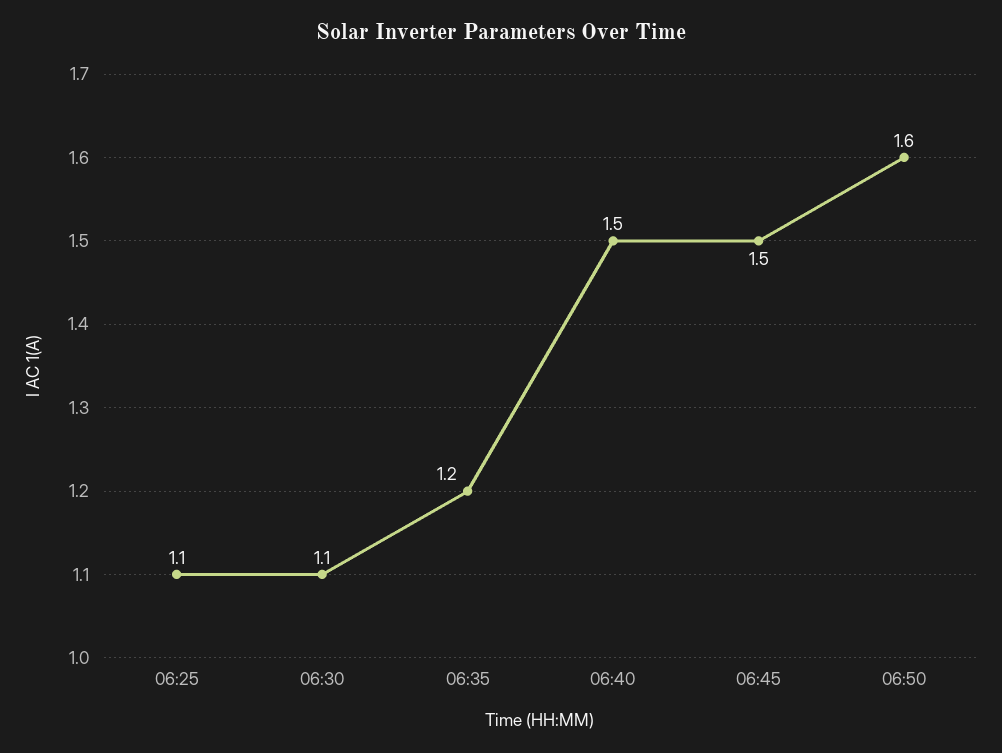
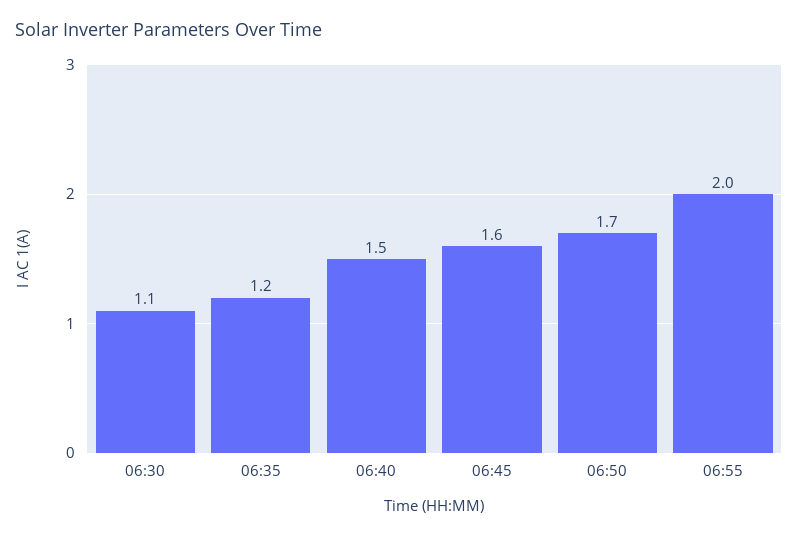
06:25: 1.1 -> none
06:45: 1.5 -> 1.6
06:50: 1.6 -> 1.7
06:55: none -> 2

